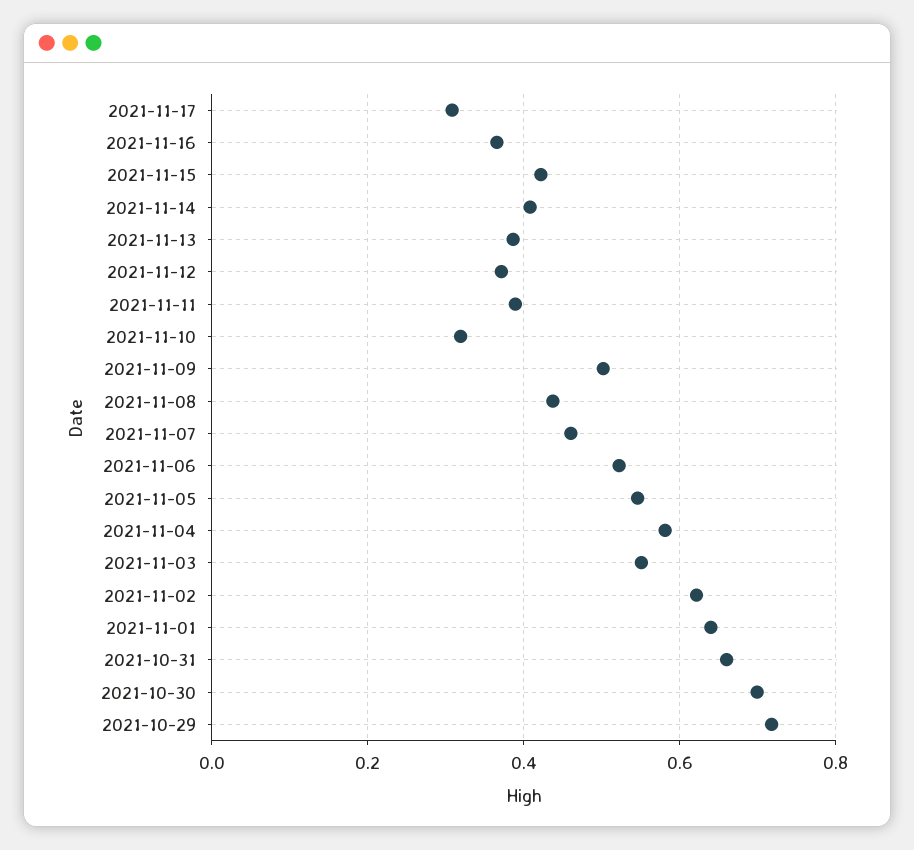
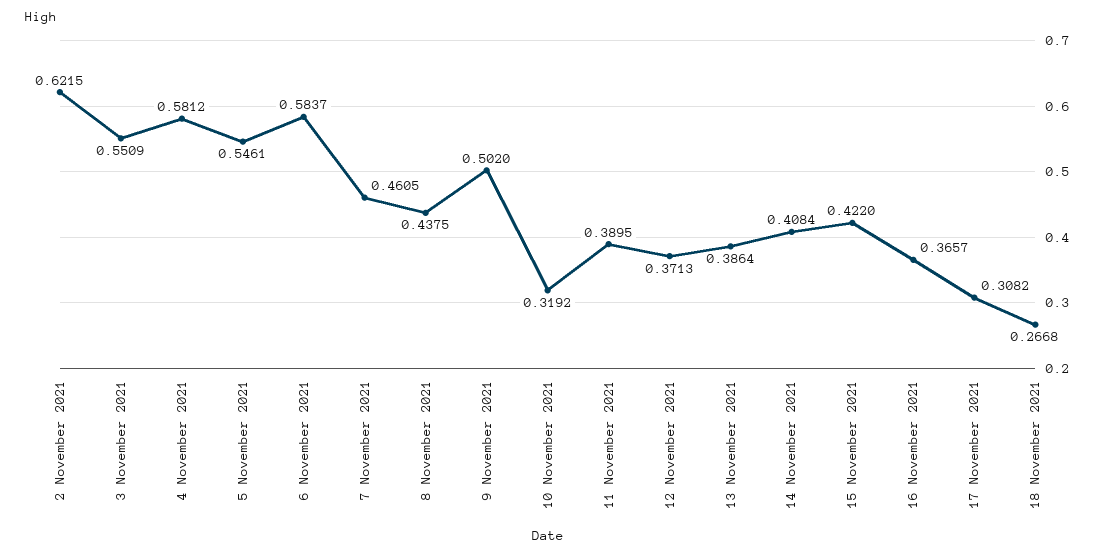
2021-11-06: 0.52 -> 0.5837
2021-11-01: 0.64 -> none
2021-10-31: 0.66 -> none
2021-10-30: 0.7 -> none
2021-10-29: 0.72 -> none
18 November 2021: none -> 0.2668

